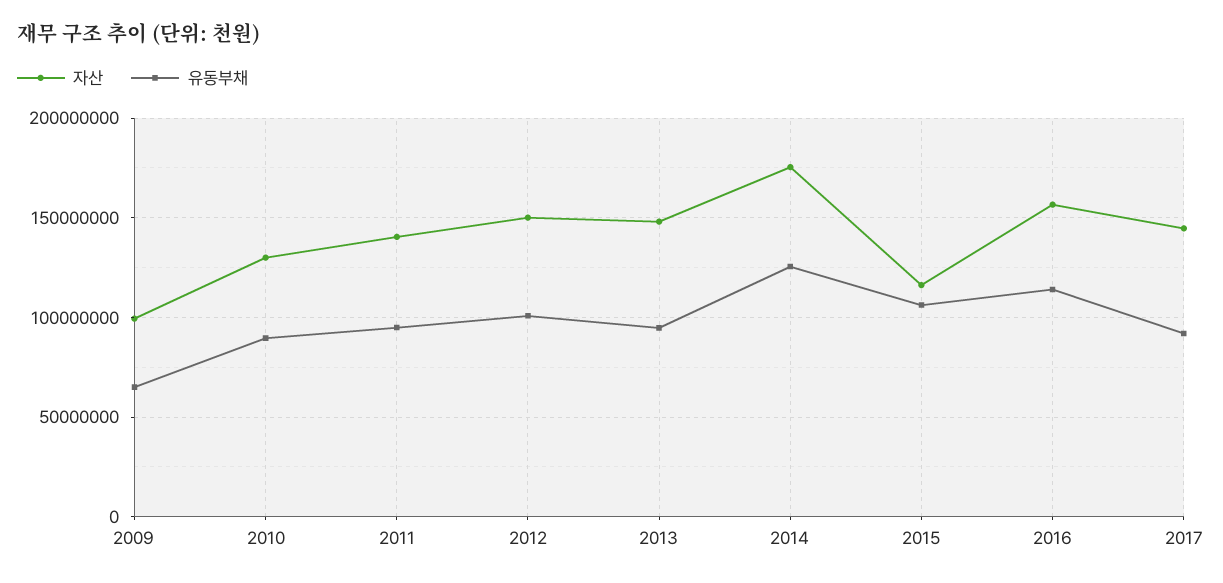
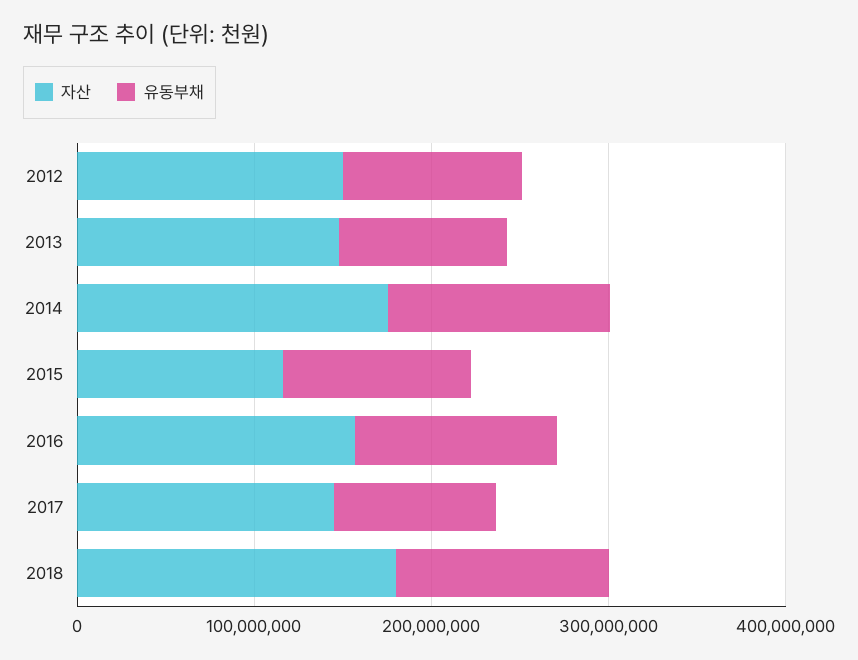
자산, 2009: 100000000 -> none
유동부채, 2009: 65000000 -> none
자산, 2010: 130000000 -> none
유동부채, 2010: 90000000 -> none
자산, 2011: 140000000 -> none
유동부채, 2011: 95000000 -> none
자산, 2018: none -> 180000000
유동부채, 2018: none -> 120000000

